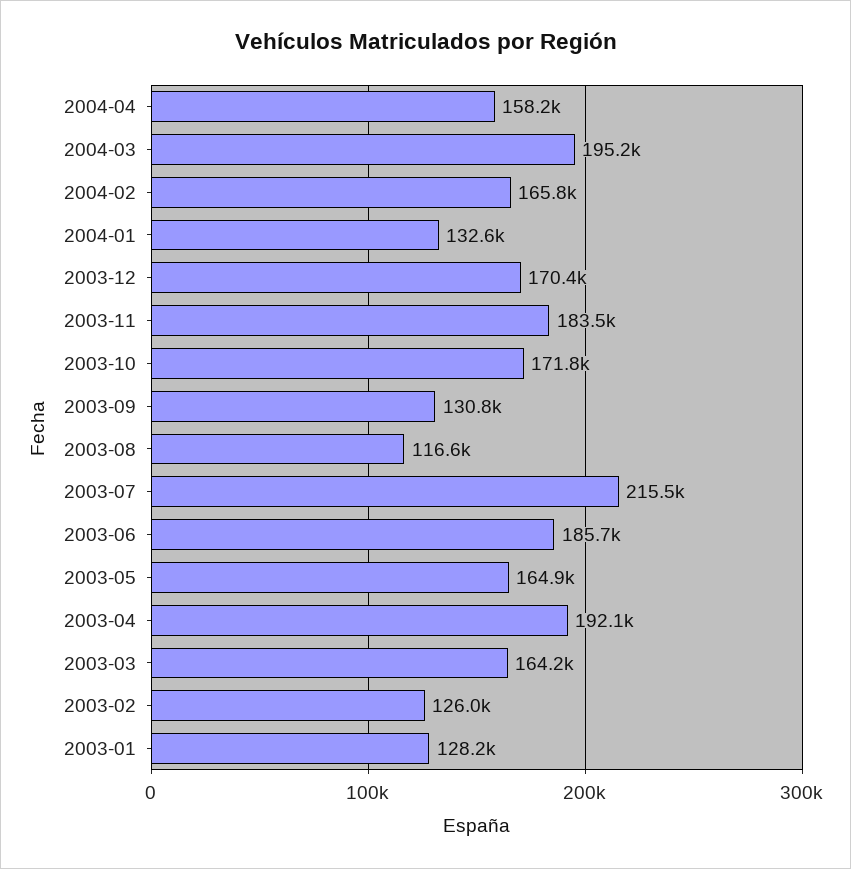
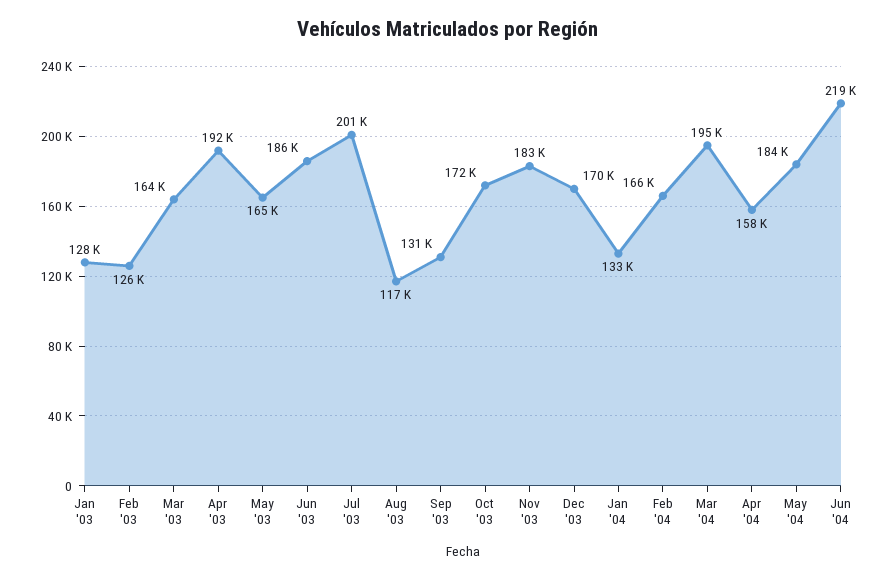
2003-07: 215500 -> 201000
May '04: none -> 184000
Jun '04: none -> 219000

